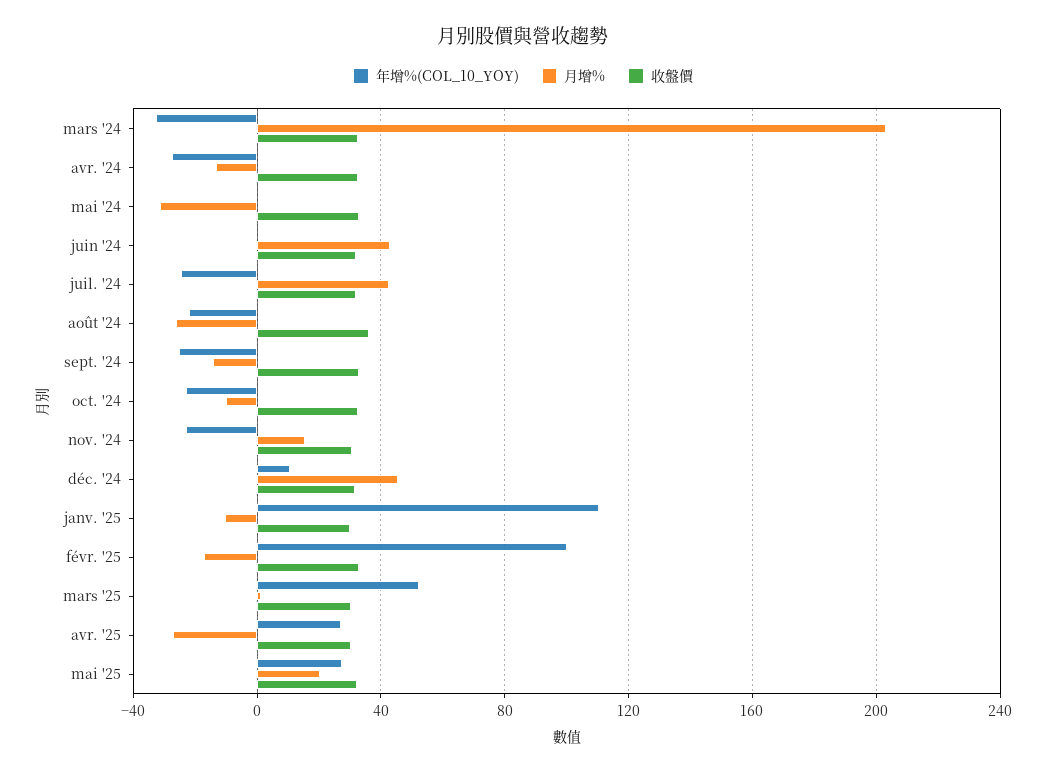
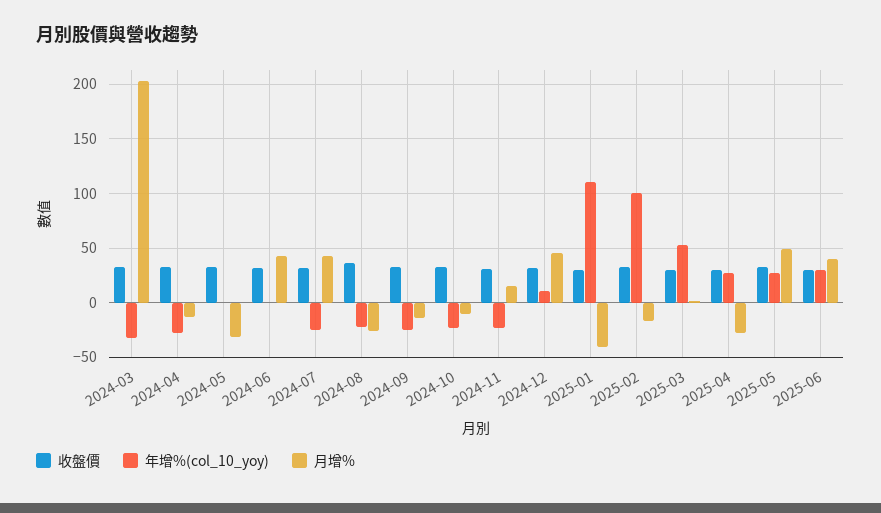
月增%, janv. '25: -10 -> -40
月增%, mai '25: 20 -> 50
收盤價, 2025-06: none -> 30
年增%(COL_10_YOY), 2025-06: none -> 30
月增%, 2025-06: none -> 40

